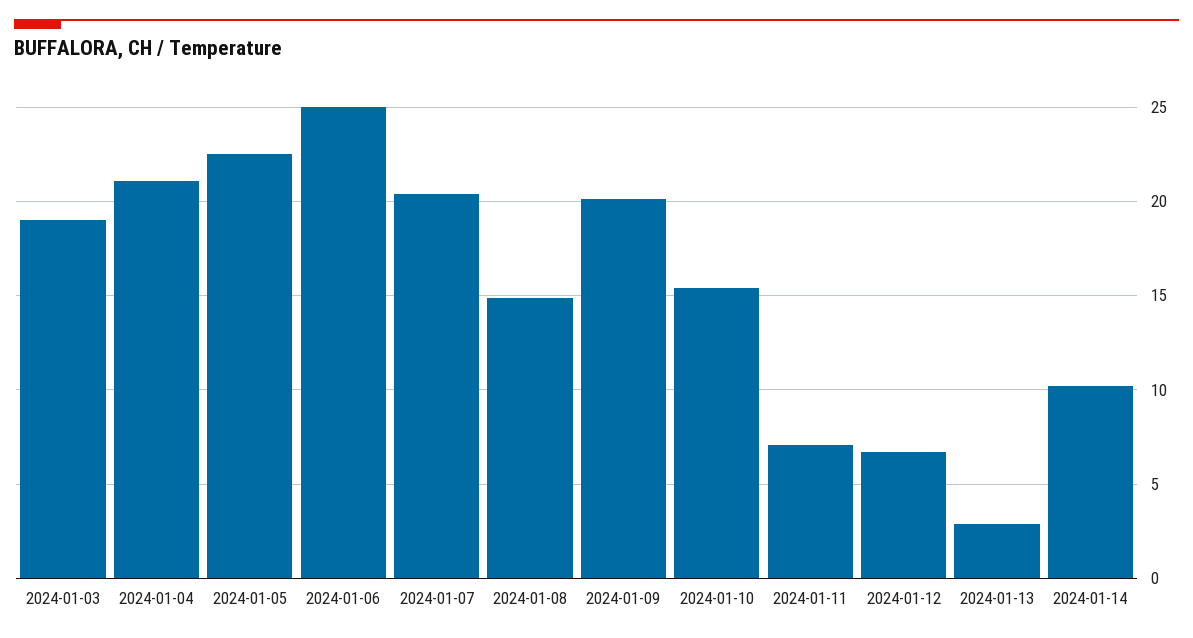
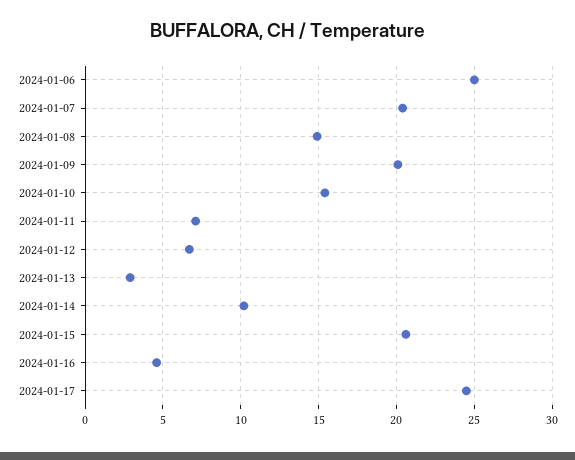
2024-01-03: 19 -> none
2024-01-04: 21 -> none
2024-01-05: 22.5 -> none
2024-01-15: none -> 20.5
2024-01-16: none -> 4.5
2024-01-17: none -> 24.5

